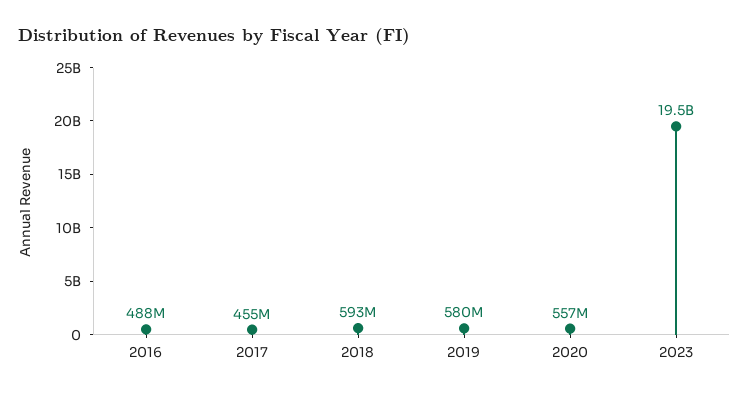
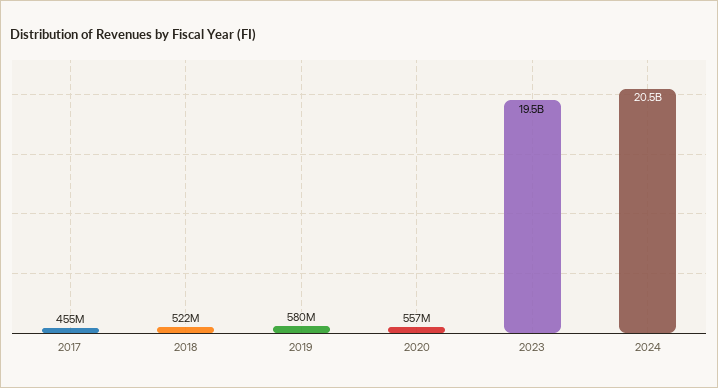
2016: 488000000 -> none
2018: 593000000 -> 522000000
2024: none -> 20500000000

